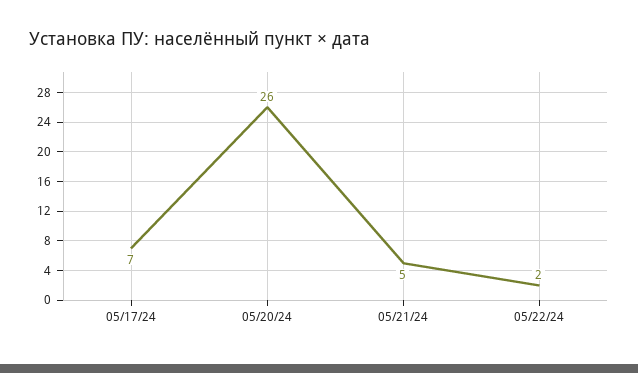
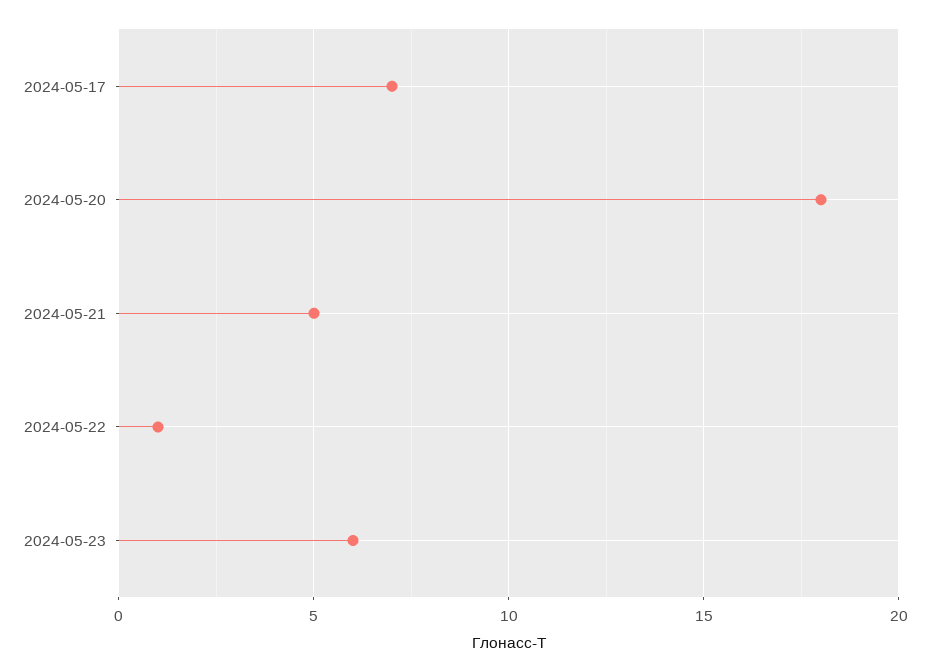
05/20/24: 26 -> 18
05/22/24: 2 -> 1
2024-05-23: none -> 6

